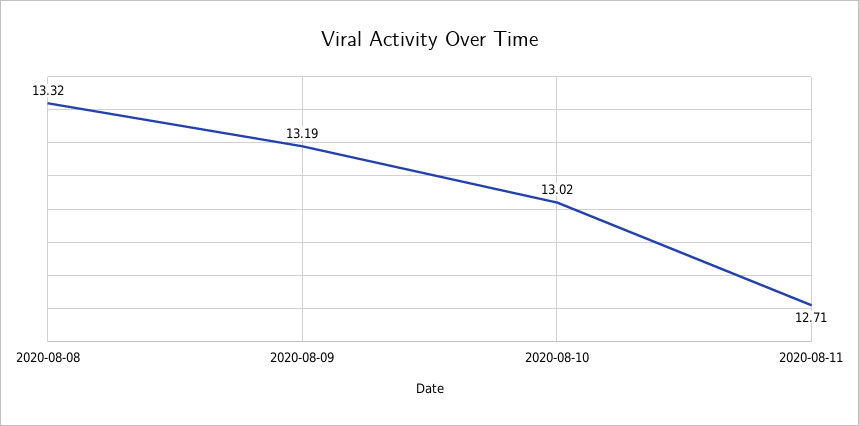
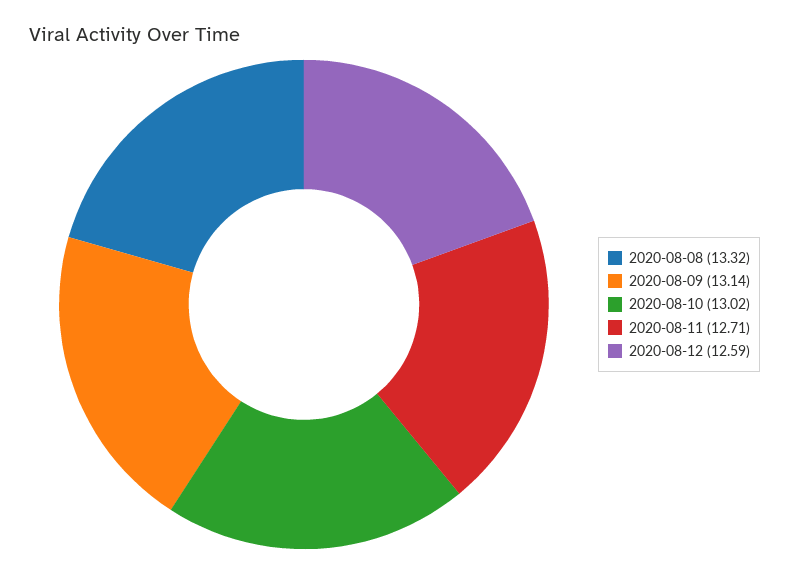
2020-08-09: 13.19 -> 13.14
2020-08-12: none -> 12.59

